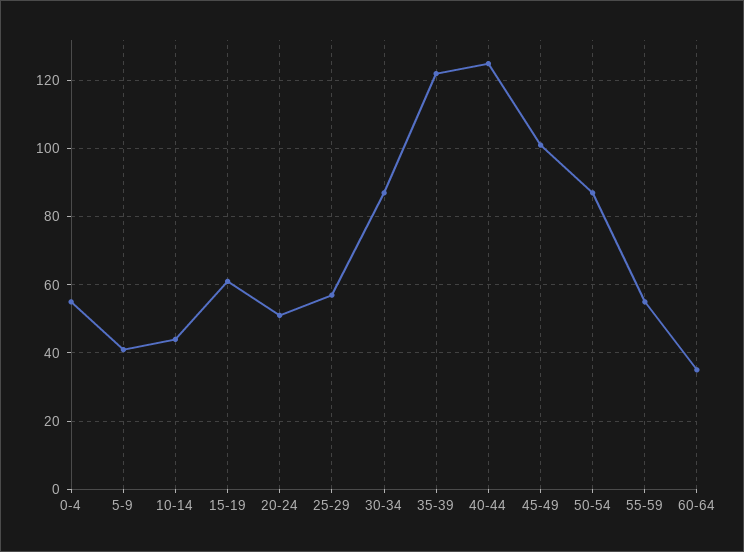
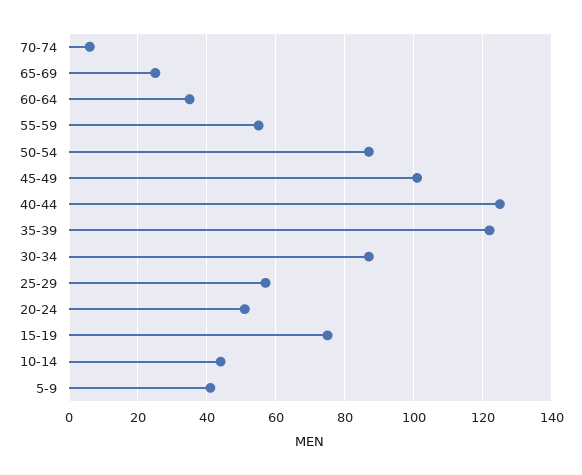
0-4: 55 -> none
15-19: 60 -> 75
70-74: none -> 5
65-69: none -> 25

